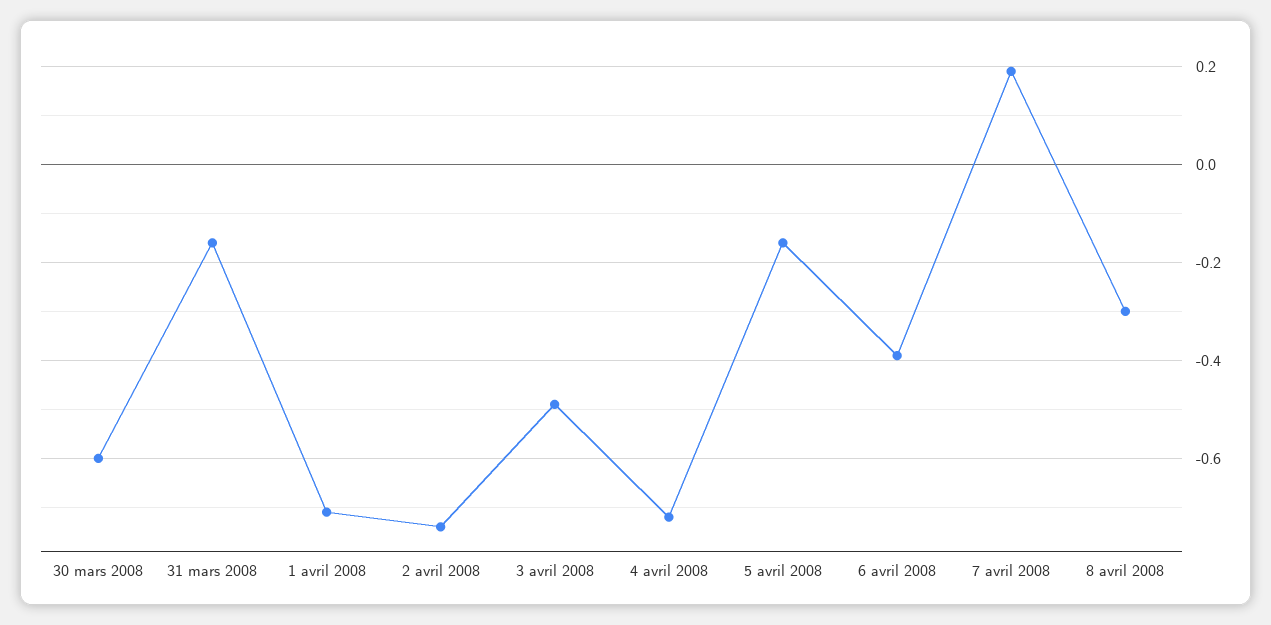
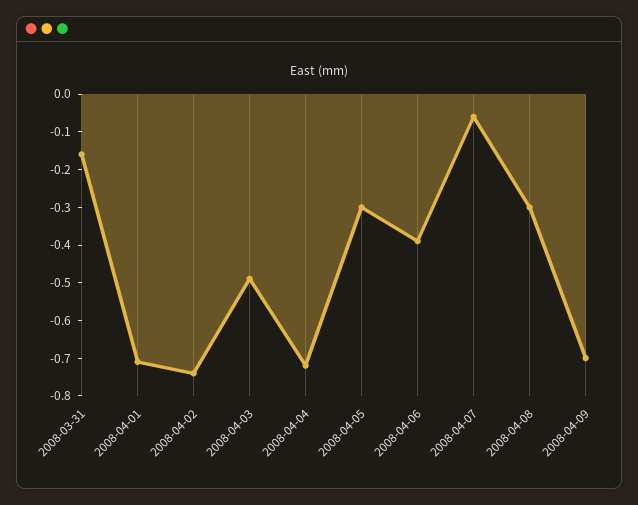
30 mars 2008: -0.6 -> none
5 avril 2008: -0.15 -> -0.3
7 avril 2008: 0.2 -> -0.05
2008-04-09: none -> -0.7

